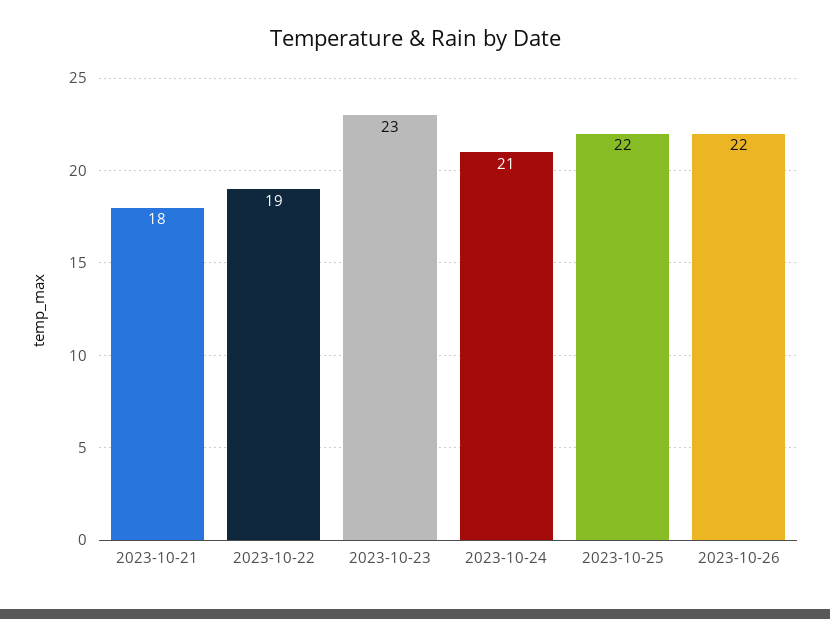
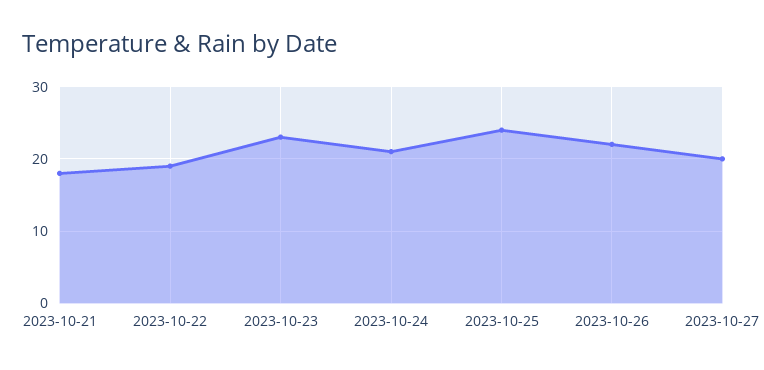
2023-10-25: 22 -> 24
2023-10-27: none -> 20

